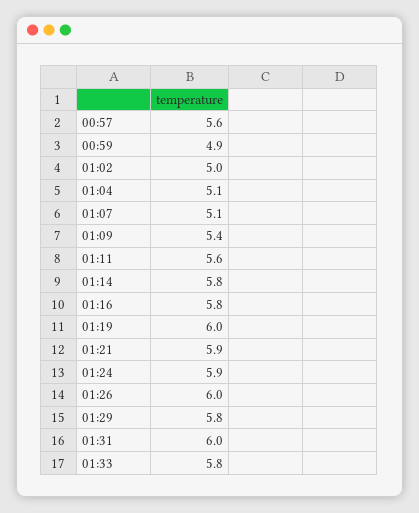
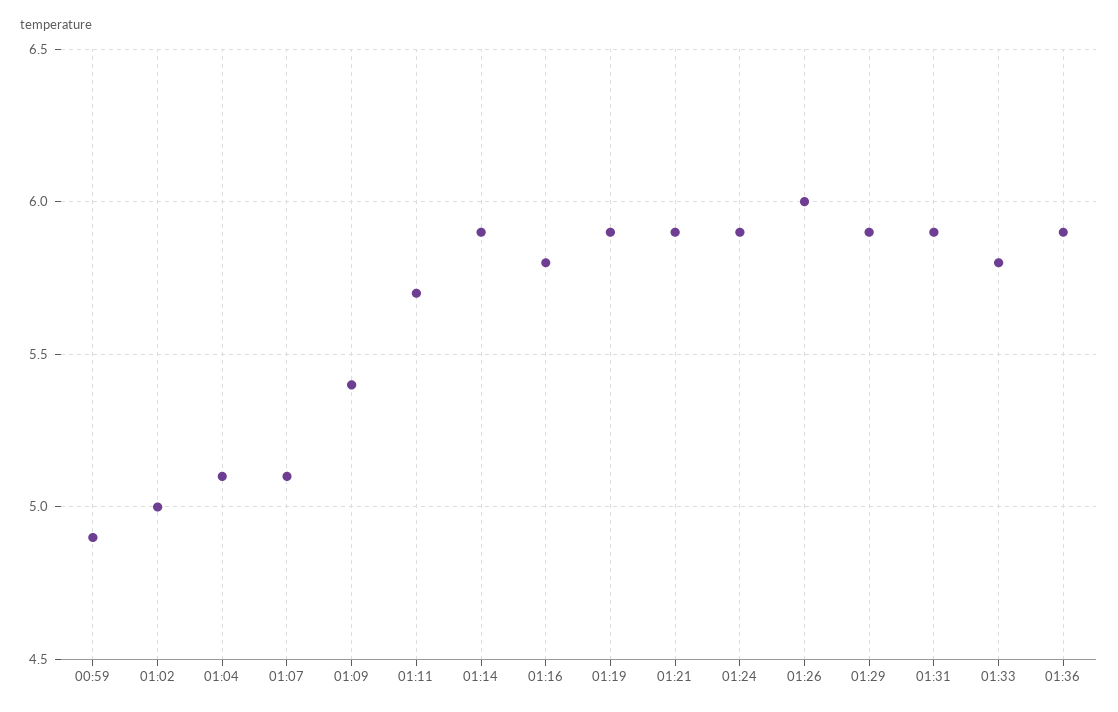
00:57: 5.6 -> none
01:11: 5.6 -> 5.7
01:14: 5.8 -> 5.9
01:19: 6 -> 5.9
01:29: 5.8 -> 5.9
01:31: 6 -> 5.9
01:36: none -> 5.9

